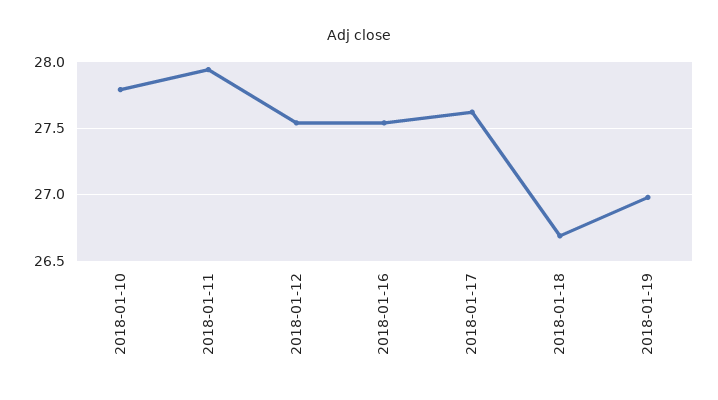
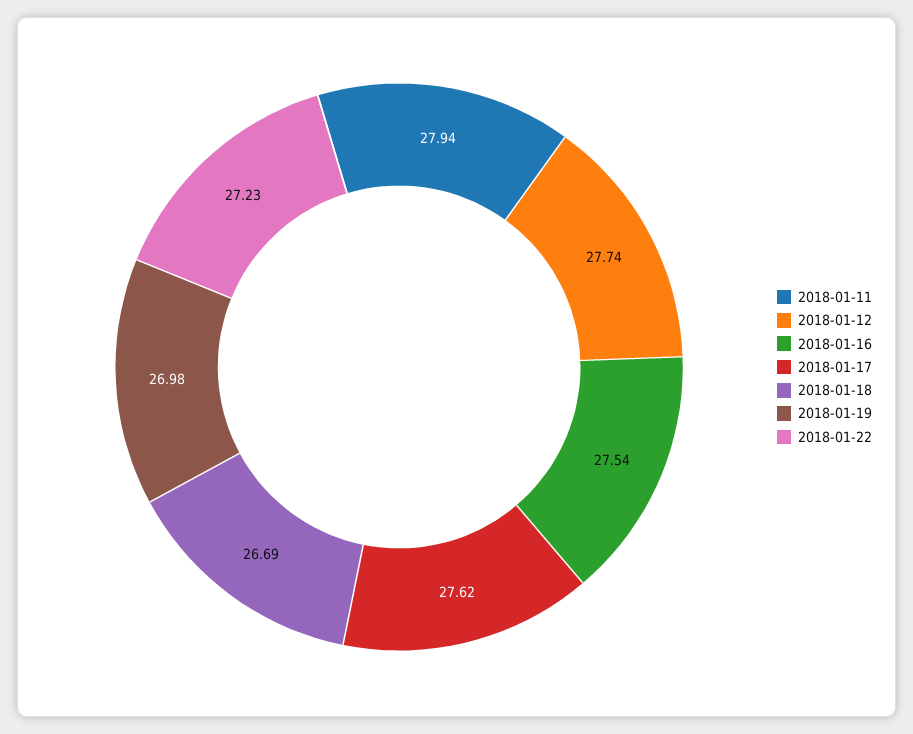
2018-01-10: 27.8 -> none
2018-01-12: 27.55 -> 27.74
2018-01-22: none -> 27.23

